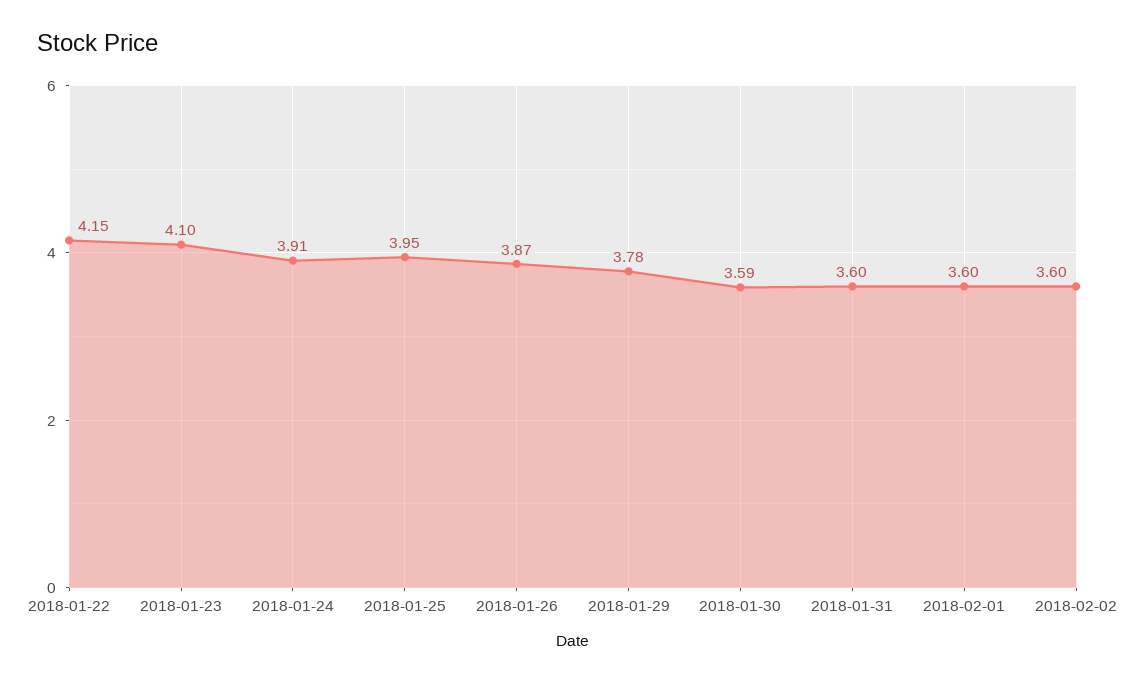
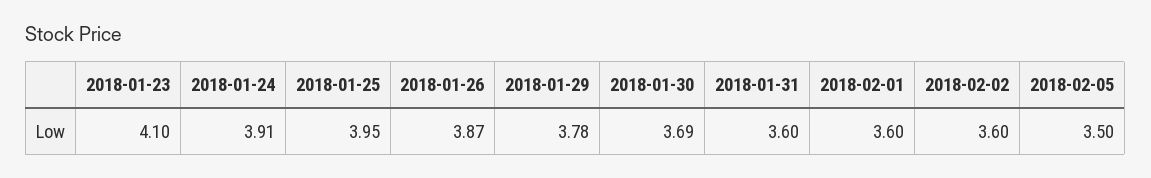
2018-01-22: 4.15 -> none
2018-01-30: 3.59 -> 3.69
2018-02-05: none -> 3.5

